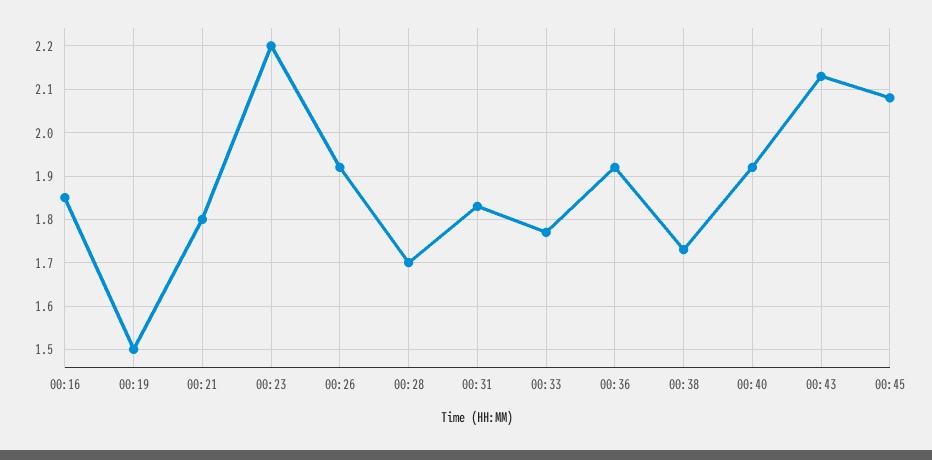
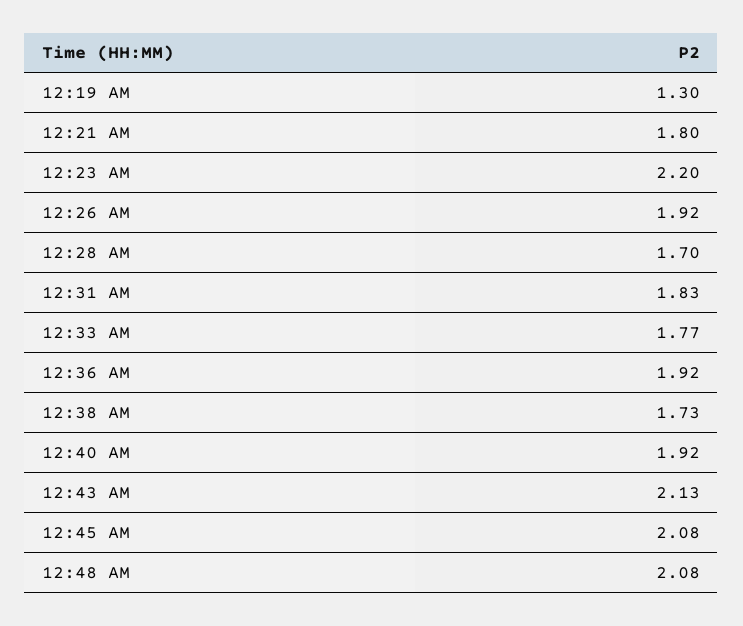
00:16: 1.85 -> none
00:19: 1.5 -> 1.3
12:48 AM: none -> 2.08

